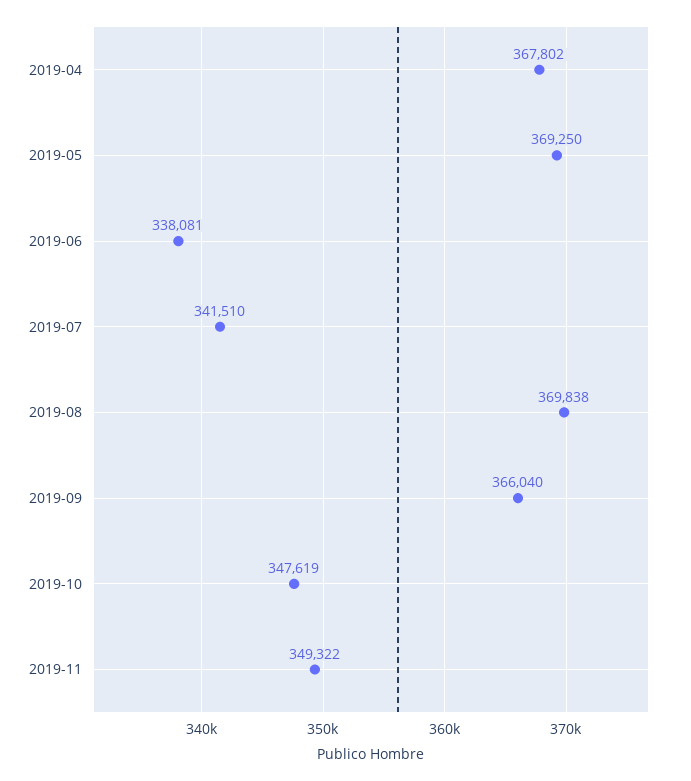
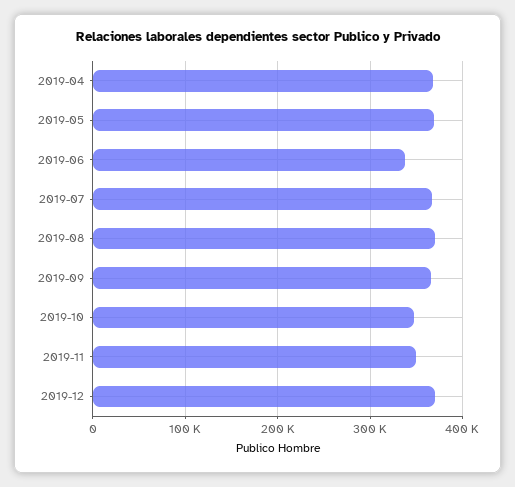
2019-07: 341510 -> 370000
2019-12: none -> 370000

